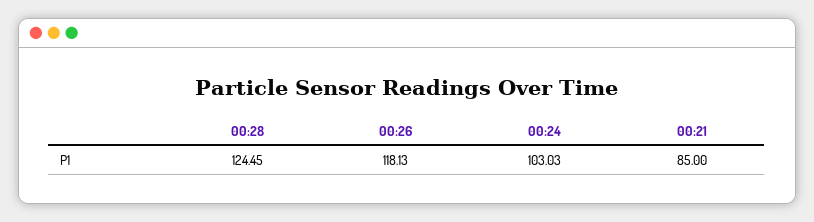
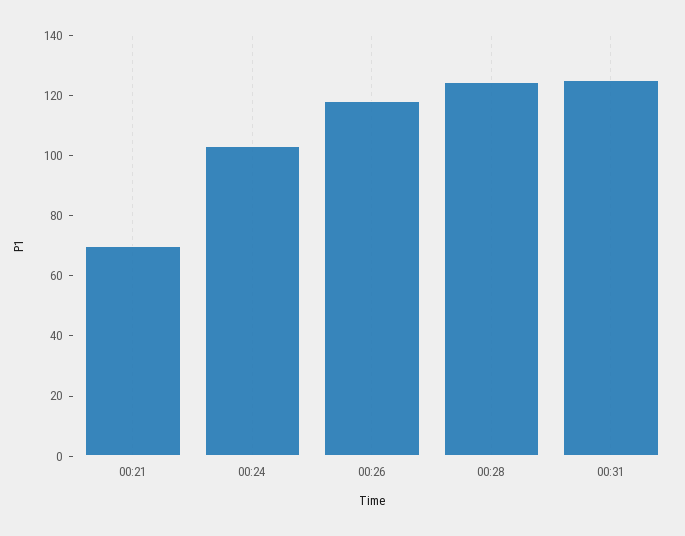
00:21: 85 -> 70
00:31: none -> 125

